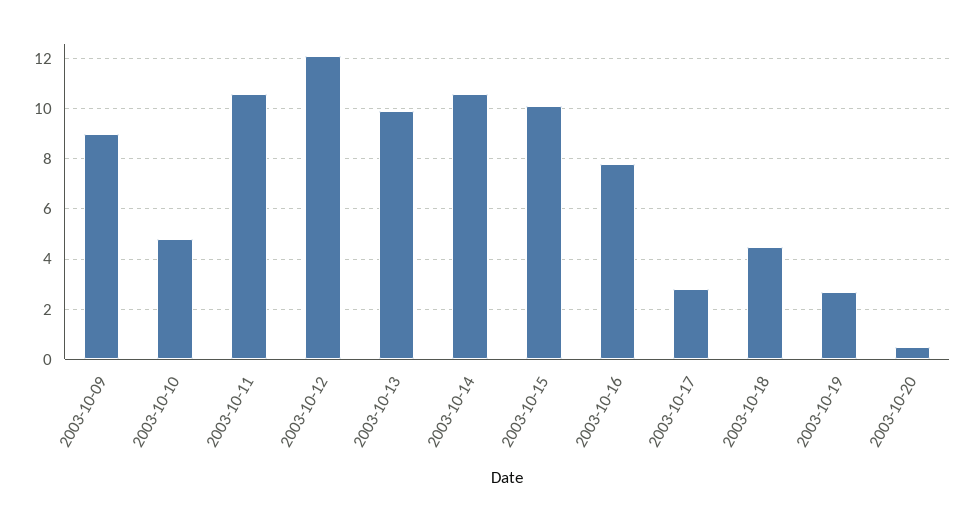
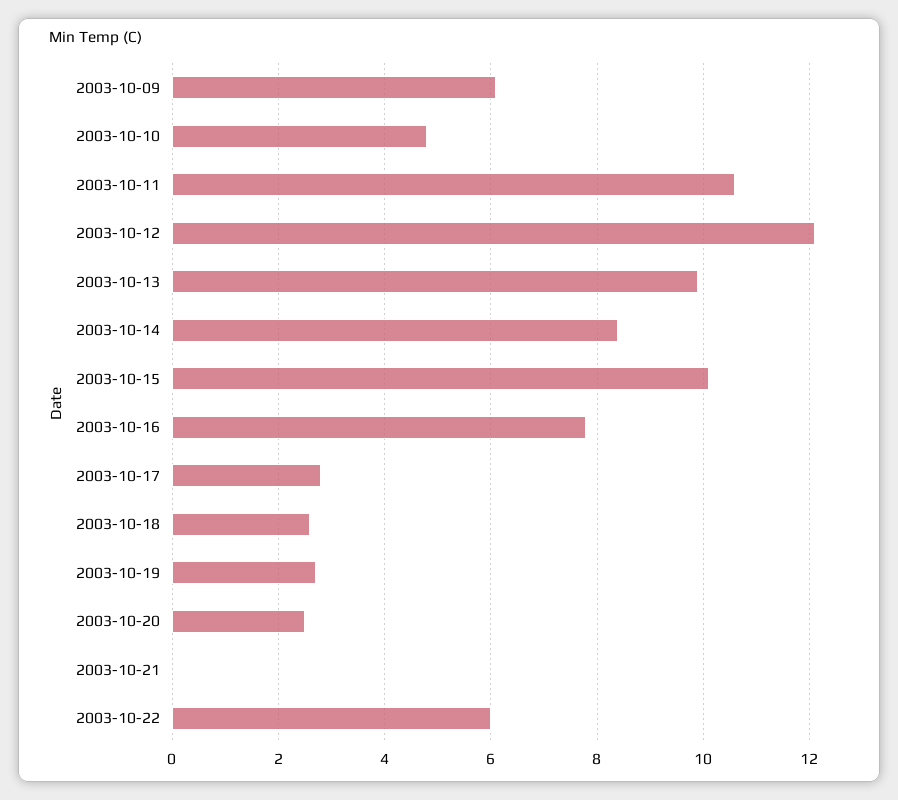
2003-10-09: 9 -> 6
2003-10-14: 10.5 -> 8.5
2003-10-18: 4.5 -> 2.5
2003-10-20: 0.5 -> 2.5
2003-10-21: none -> 0
2003-10-22: none -> 6

